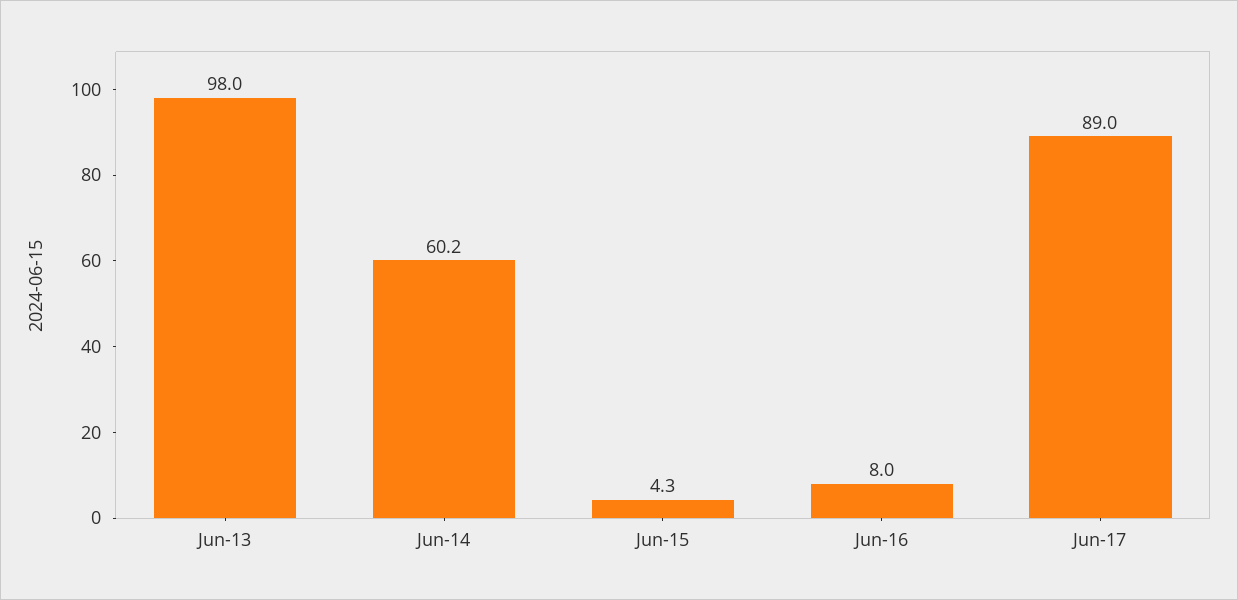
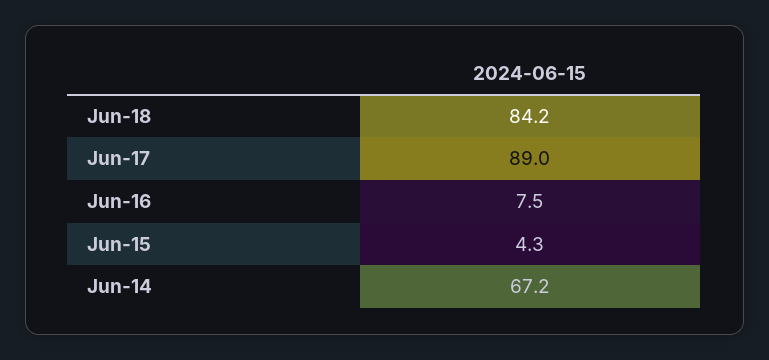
Jun-13: 98 -> none
Jun-14: 60.2 -> 67.2
Jun-16: 8 -> 7.5
Jun-18: none -> 84.2

